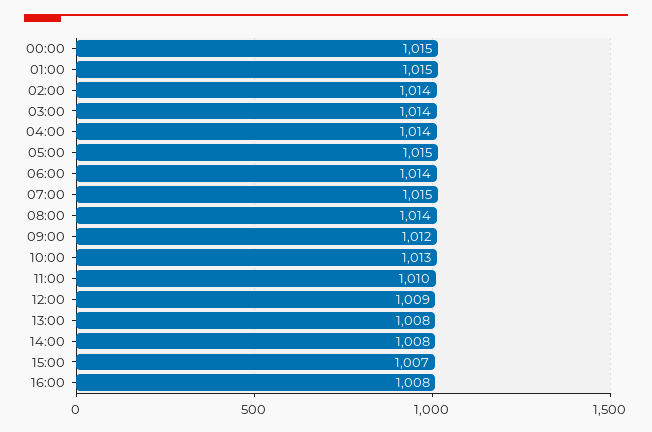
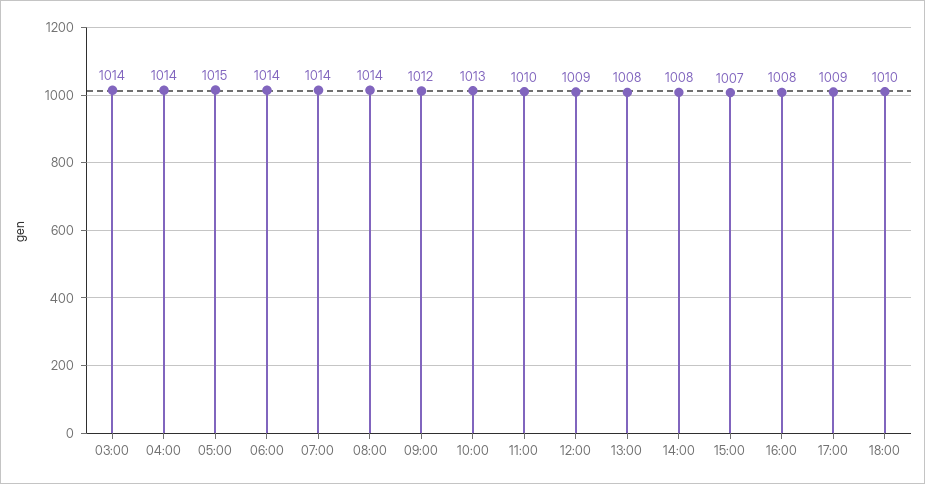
00:00: 1015 -> none
01:00: 1015 -> none
02:00: 1014 -> none
07:00: 1015 -> 1014
17:00: none -> 1009
18:00: none -> 1010

